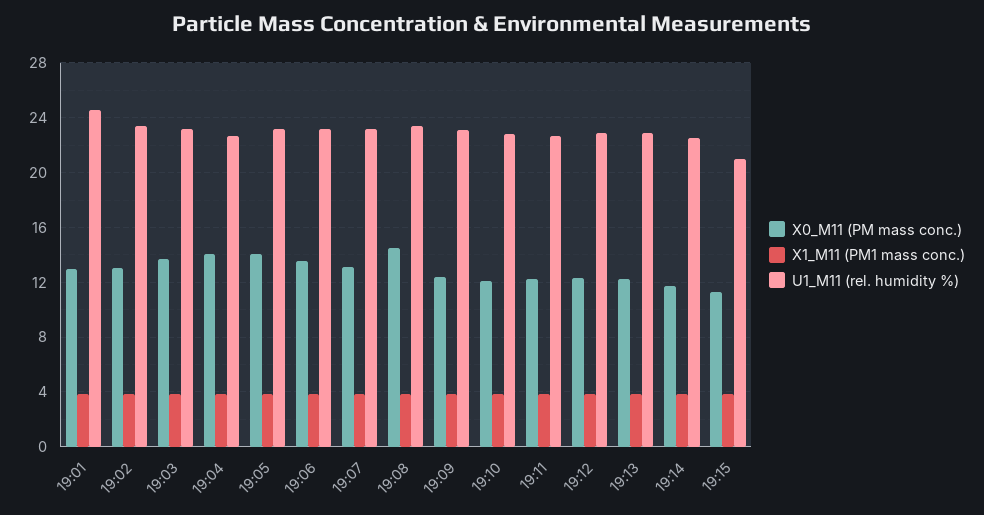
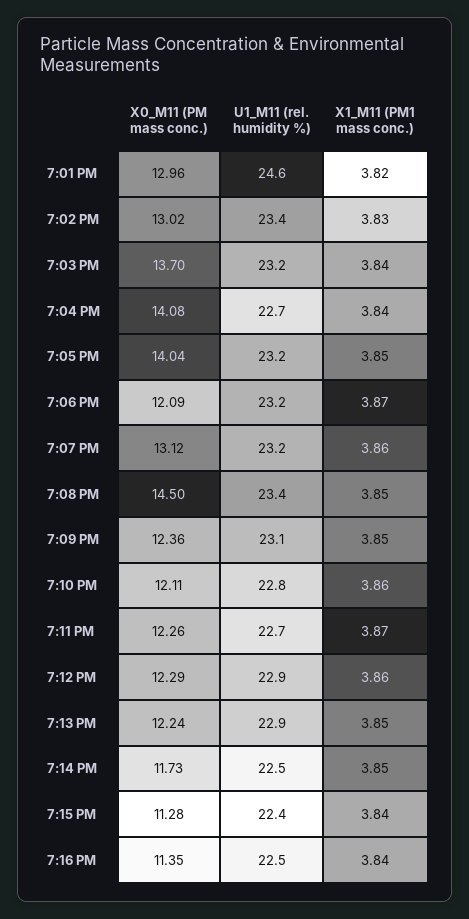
X0_M11 (PM mass conc.), 19:06: 13.5 -> 12.09
U1_M11 (rel. humidity %), 19:15: 21 -> 22.4
X0_M11 (PM mass conc.), 7:16 PM: none -> 11.35
U1_M11 (rel. humidity %), 7:16 PM: none -> 22.5
X1_M11 (PM1 mass conc.), 7:16 PM: none -> 3.84

